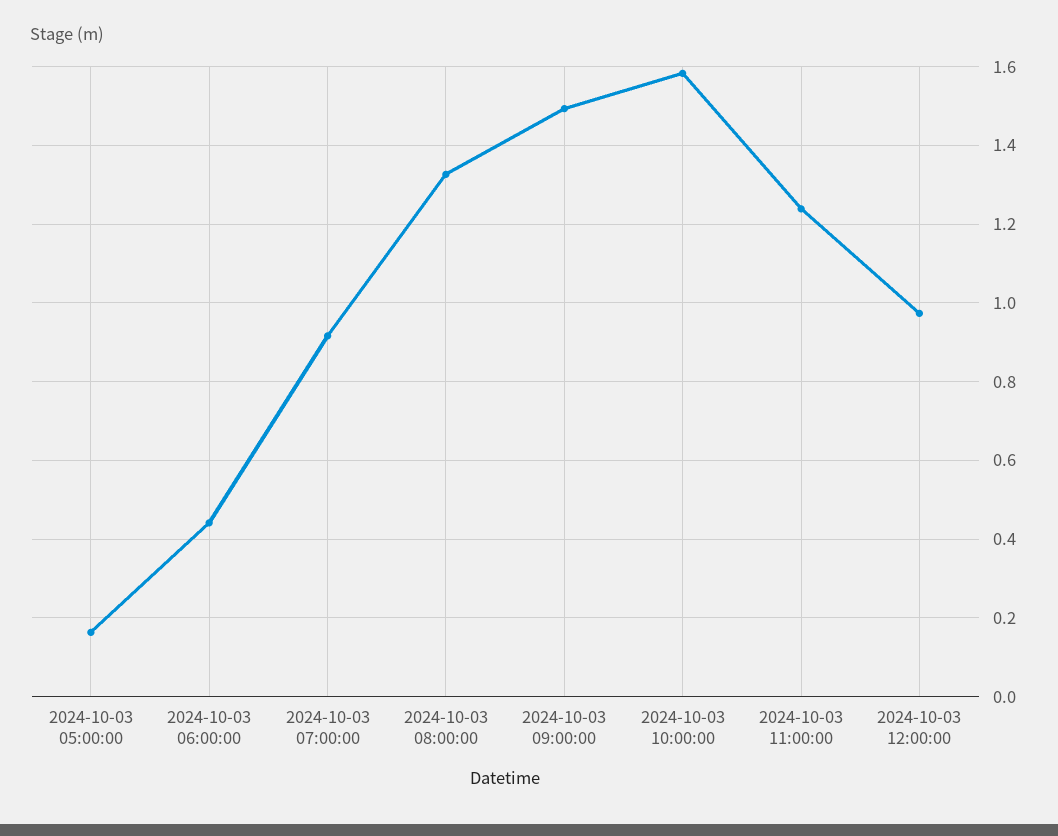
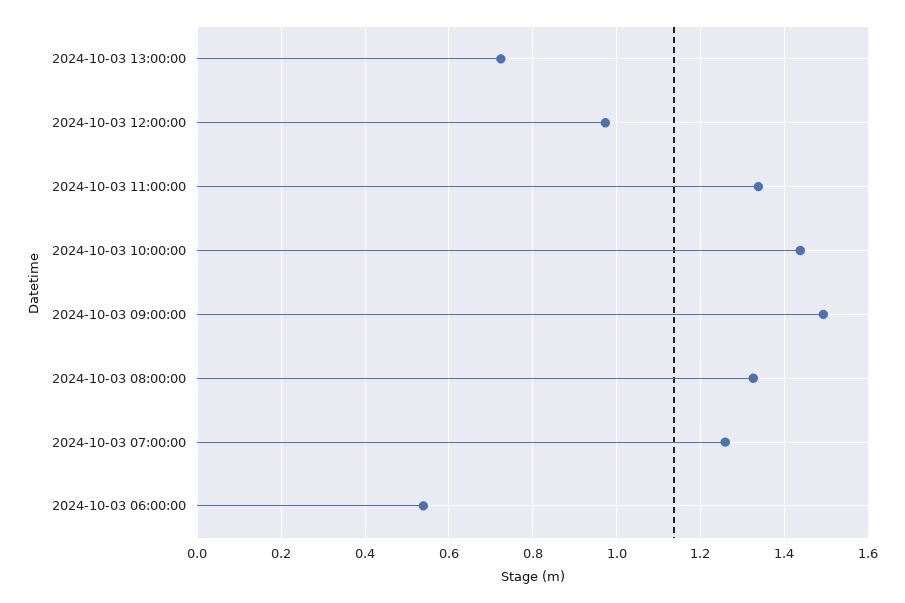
2024-10-03 05:00:00: 0.16 -> none
2024-10-03 06:00:00: 0.44 -> 0.54
2024-10-03 07:00:00: 0.92 -> 1.26
2024-10-03 10:00:00: 1.58 -> 1.44
2024-10-03 11:00:00: 1.24 -> 1.34
2024-10-03 13:00:00: none -> 0.72

